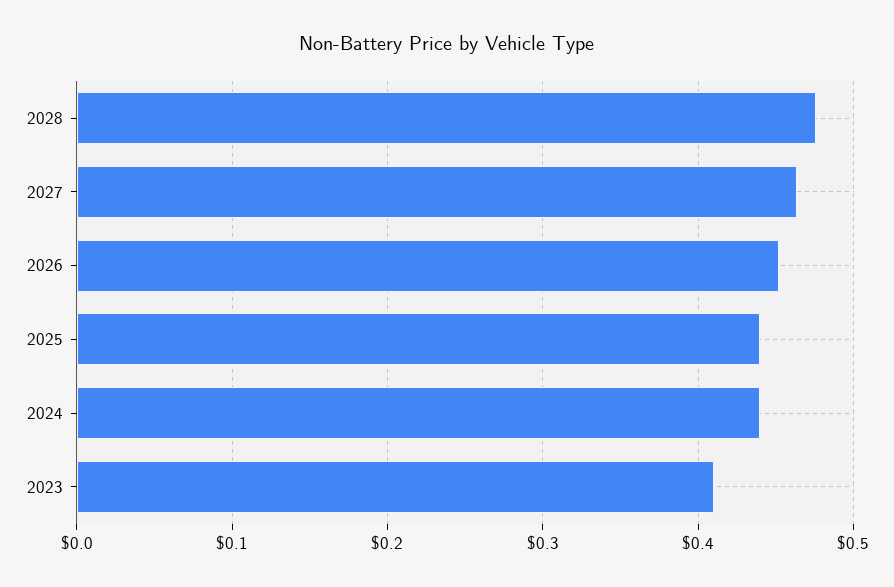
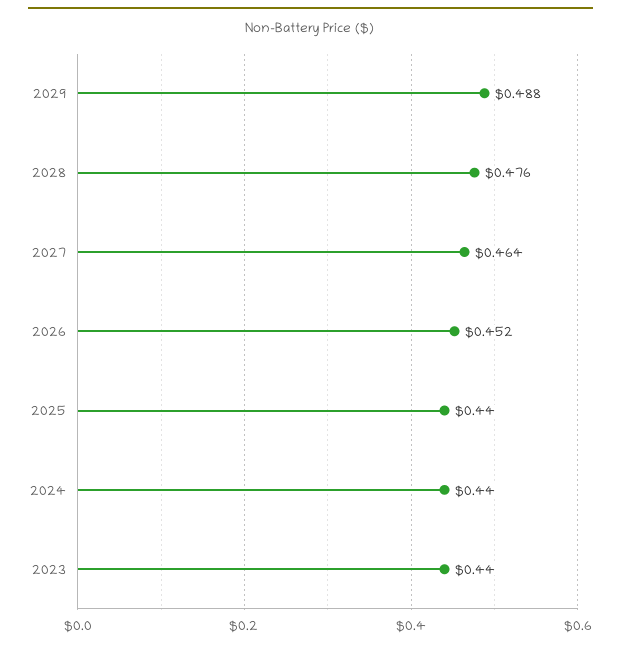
2023: 0.41 -> 0.44
2029: none -> 0.488

